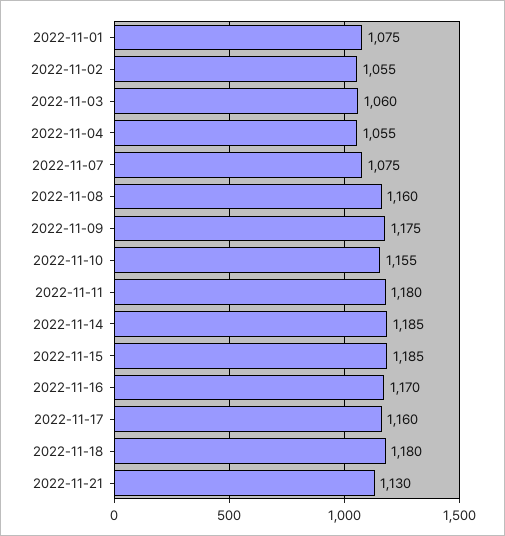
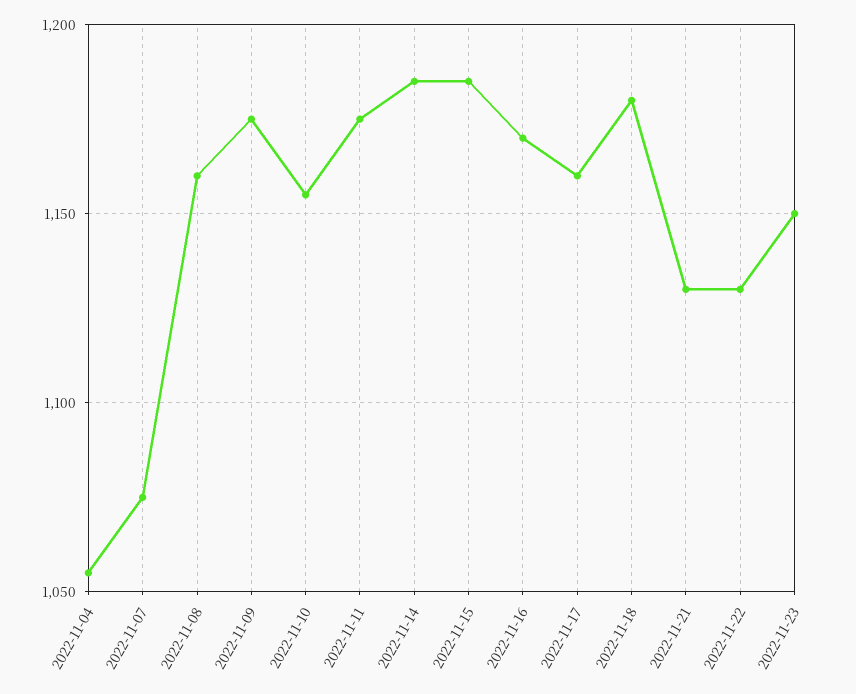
2022-11-01: 1075 -> none
2022-11-02: 1055 -> none
2022-11-03: 1060 -> none
2022-11-11: 1180 -> 1175
2022-11-22: none -> 1130
2022-11-23: none -> 1150

